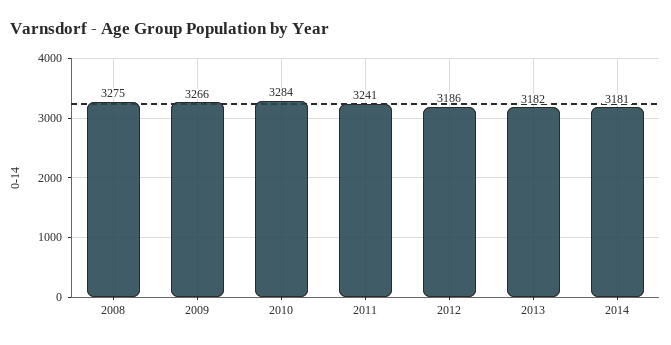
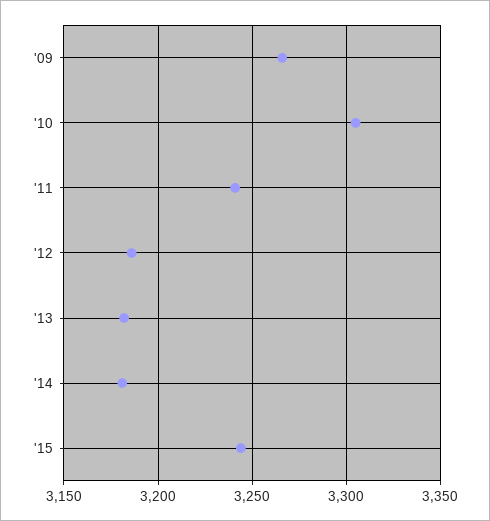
2008: 3275 -> none
2010: 3284 -> 3305
'15: none -> 3245

